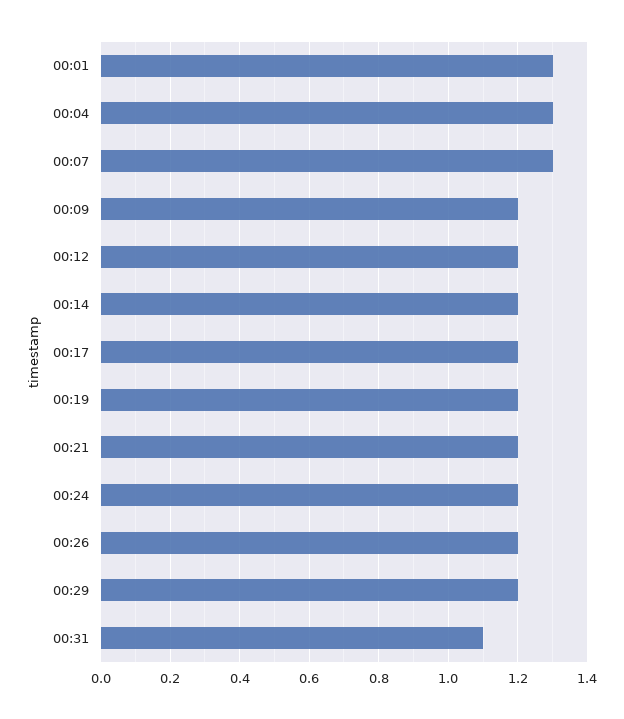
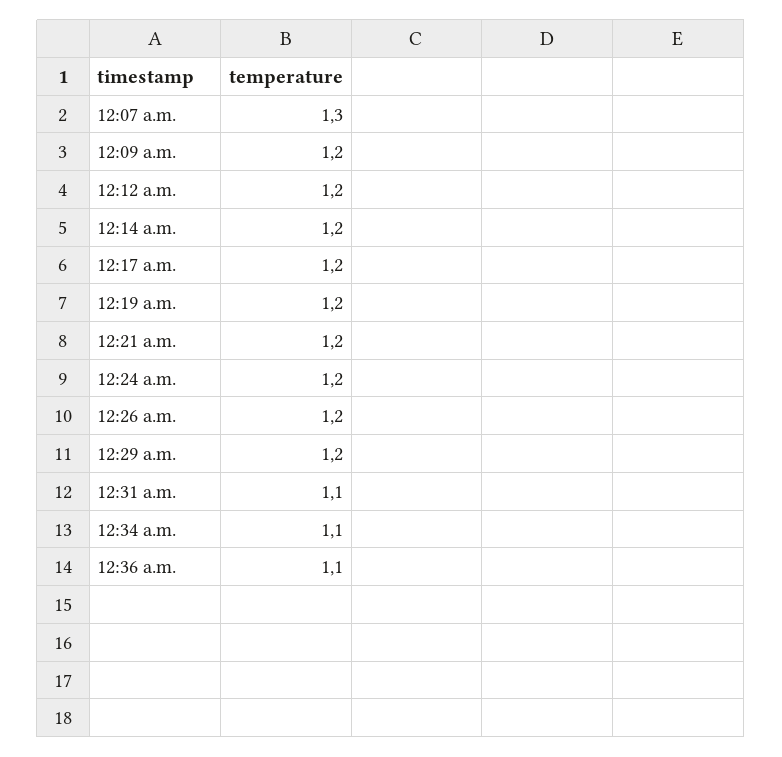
00:01: 1.3 -> none
00:04: 1.3 -> none
12:34 a.m.: none -> 1.1
12:36 a.m.: none -> 1.1

